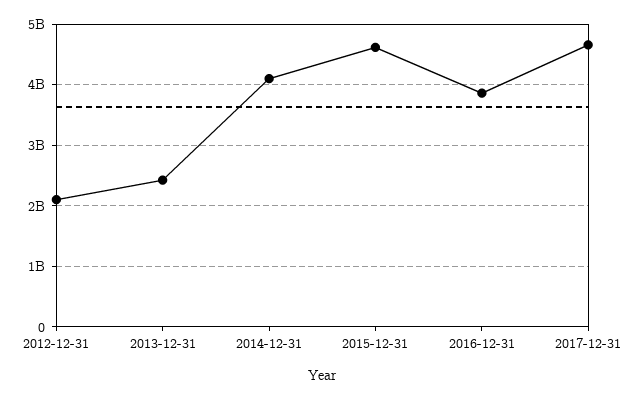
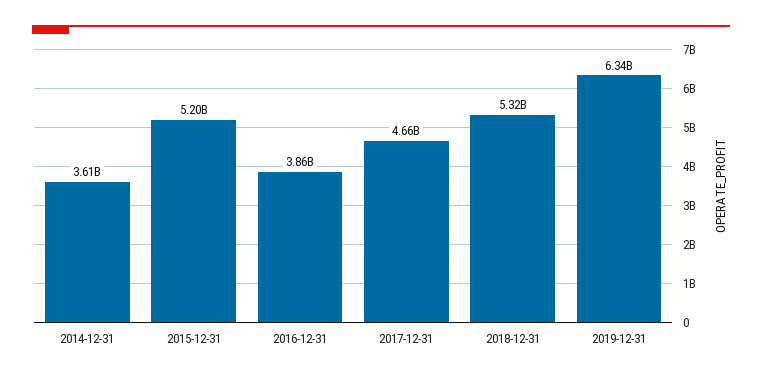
2012-12-31: 2100000000 -> none
2013-12-31: 2400000000 -> none
2014-12-31: 4100000000 -> 3610000000
2015-12-31: 4600000000 -> 5200000000
2018-12-31: none -> 5320000000
2019-12-31: none -> 6340000000

